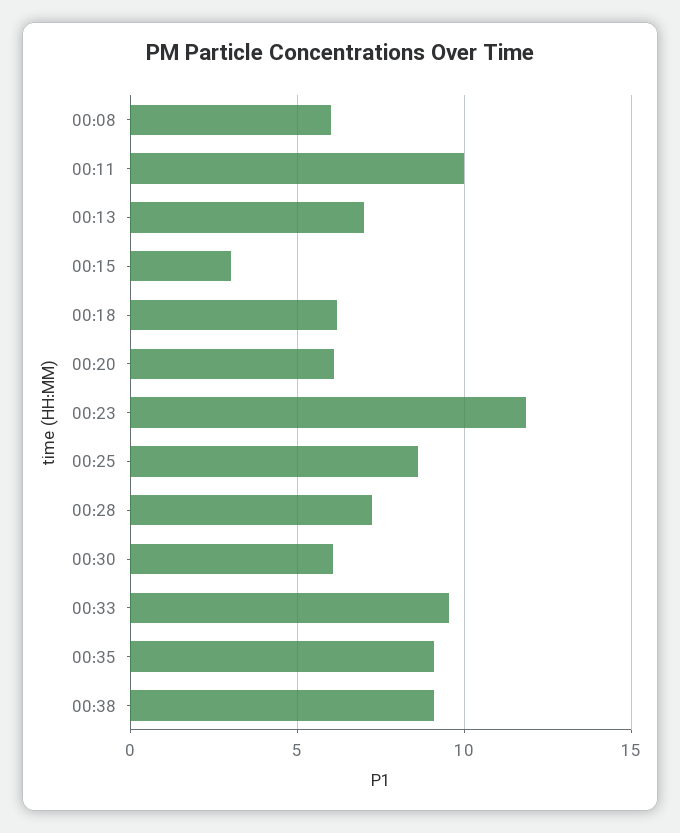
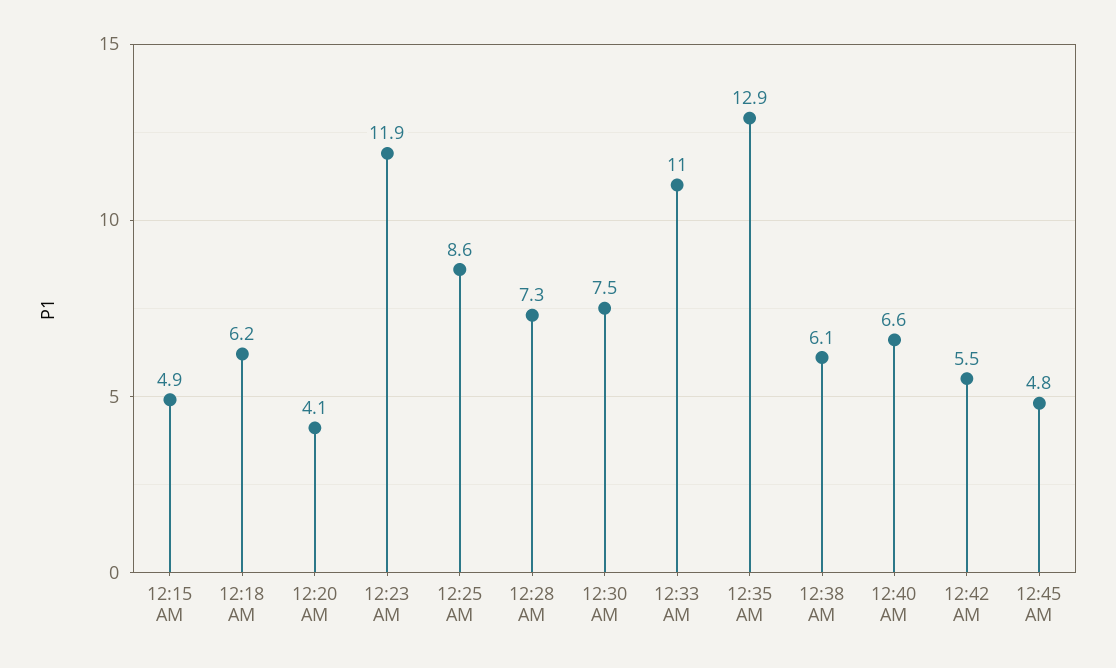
00:08: 6 -> none
00:11: 10 -> none
00:13: 7 -> none
00:15: 3 -> 4.9
00:20: 6 -> 4.1
00:30: 6 -> 7.5
00:33: 9.5 -> 11
00:35: 9 -> 12.9
00:38: 9 -> 6.1
12:40 AM: none -> 6.6
12:42 AM: none -> 5.5
12:45 AM: none -> 4.8

